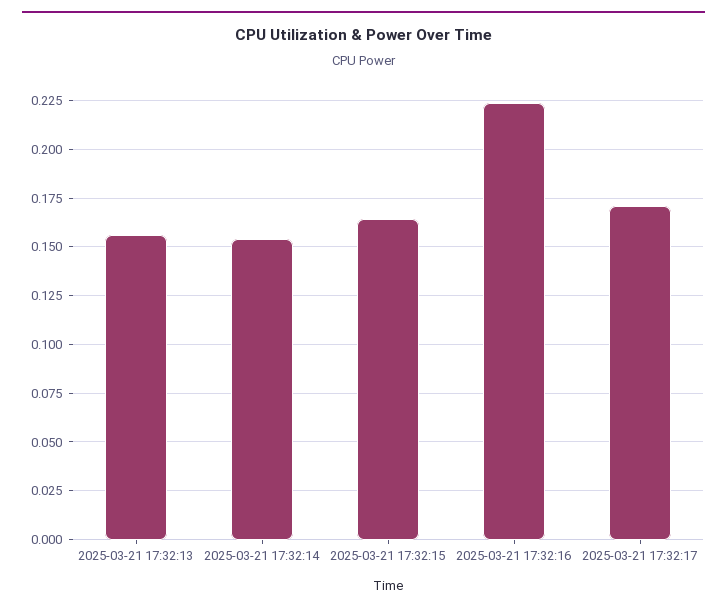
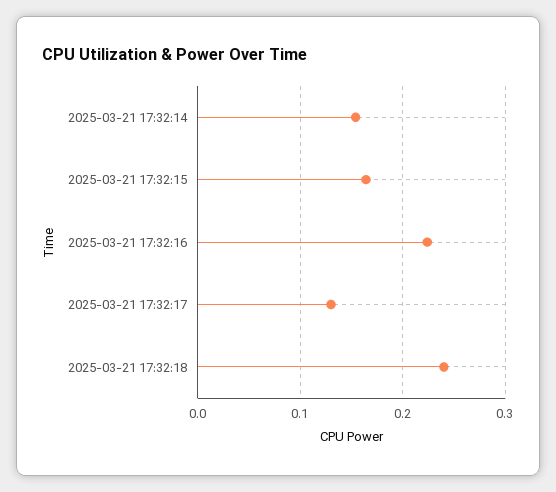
2025-03-21 17:32:13: 0.155 -> none
2025-03-21 17:32:17: 0.17 -> 0.13
2025-03-21 17:32:18: none -> 0.24

